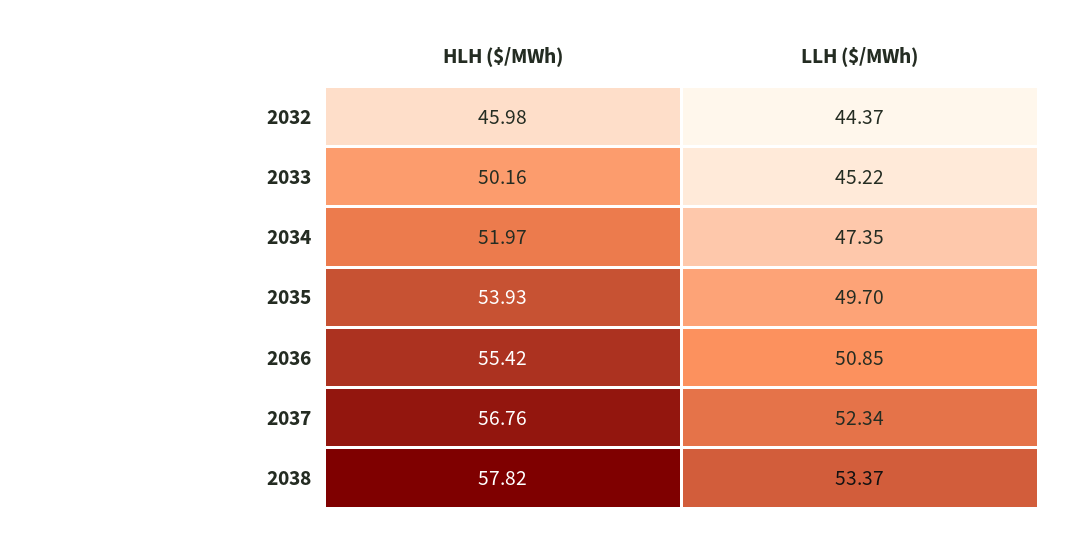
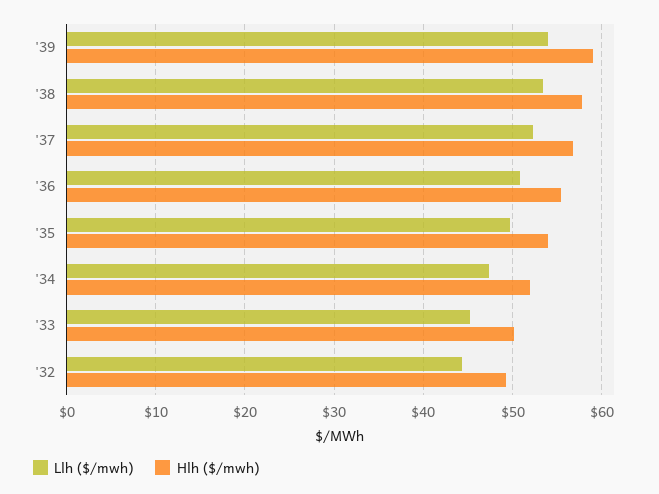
HLH ($/MWh), 2032: 45.98 -> 49
LLH ($/MWh), '39: none -> 54
HLH ($/MWh), '39: none -> 59

